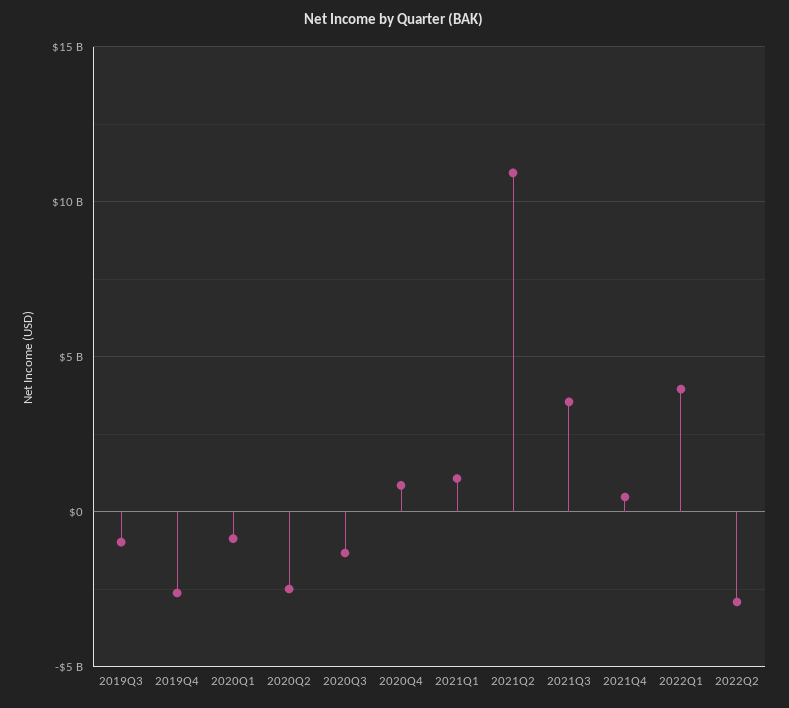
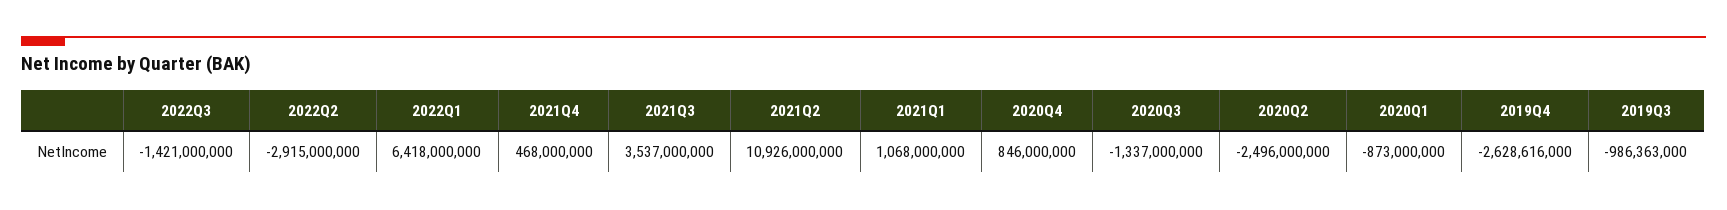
2022Q1: 4000000000 -> 6418000000
2022Q3: none -> -1421000000

